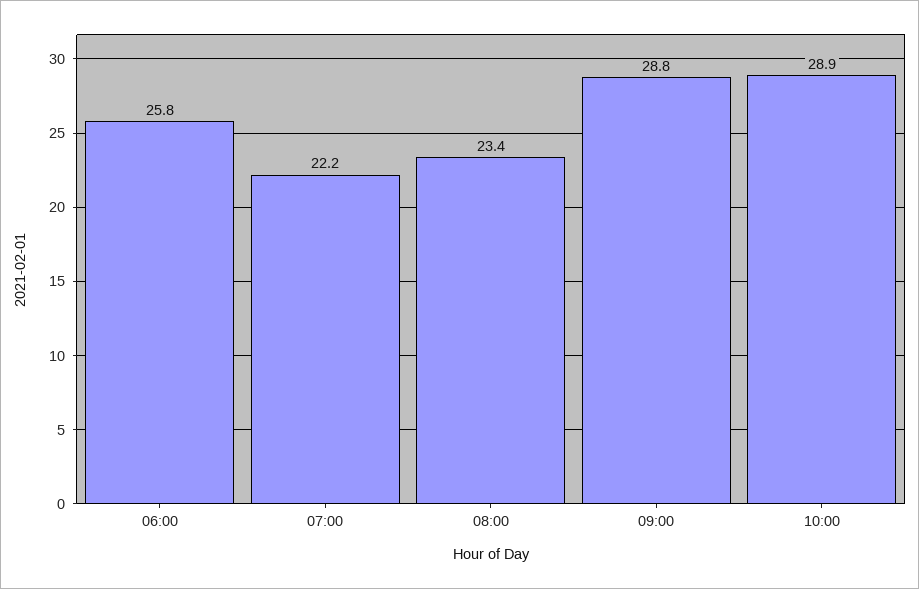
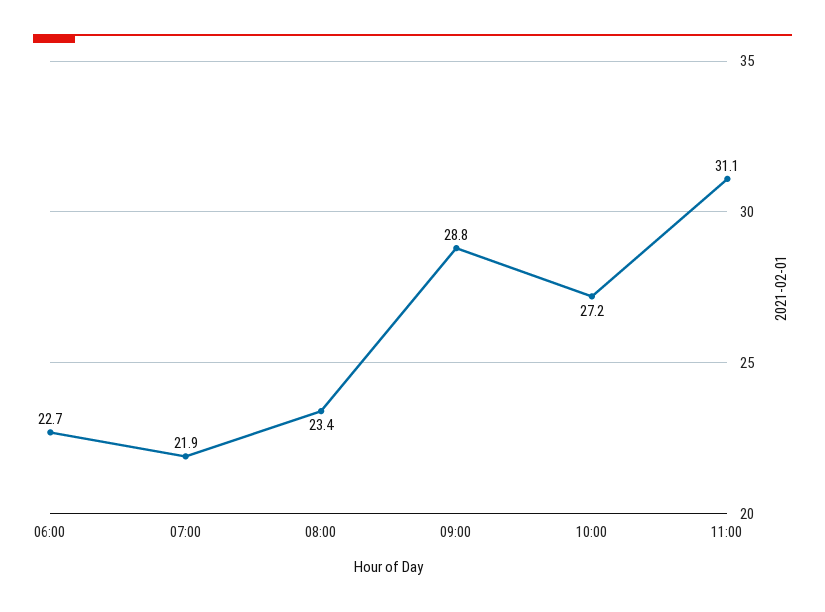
06:00: 25.8 -> 22.7
07:00: 22.2 -> 21.9
10:00: 28.9 -> 27.2
11:00: none -> 31.1

